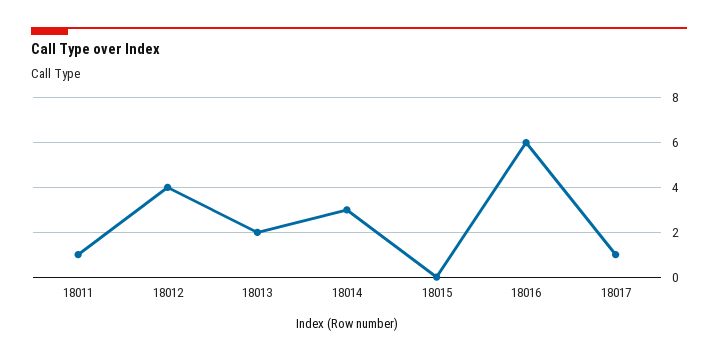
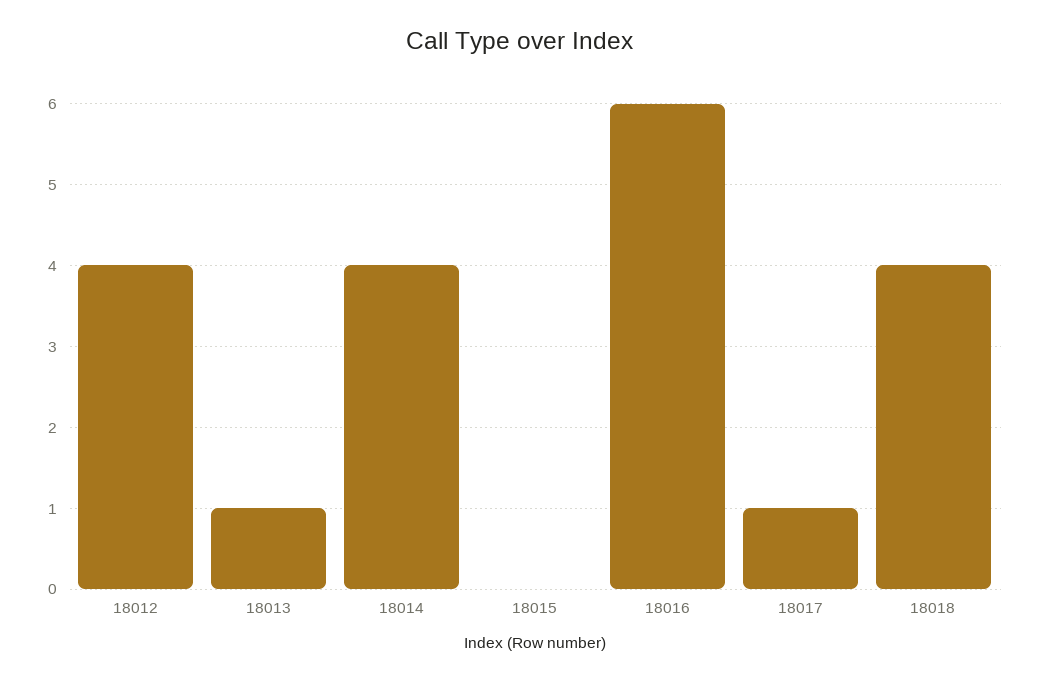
18011: 1 -> none
18013: 2 -> 1
18014: 3 -> 4
18018: none -> 4

